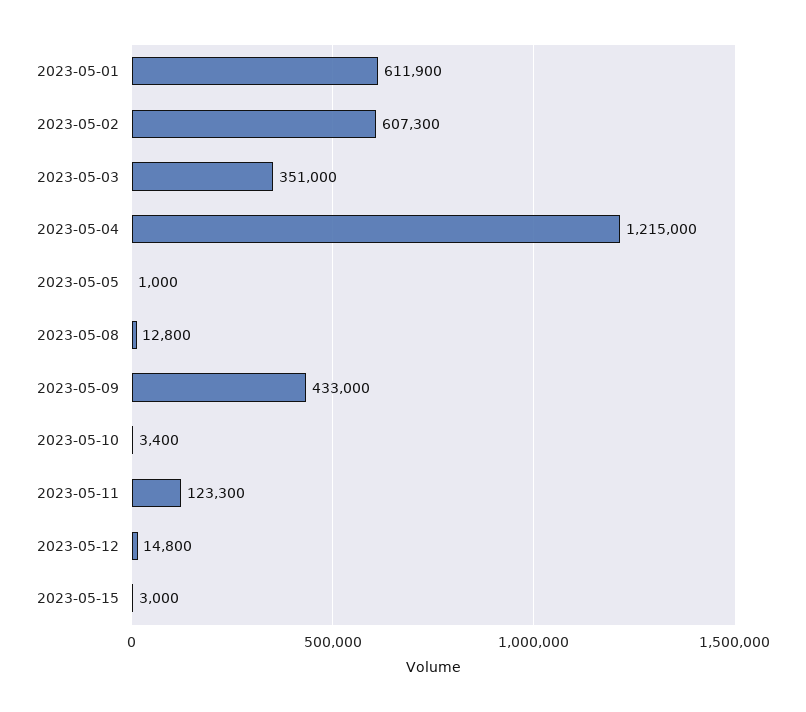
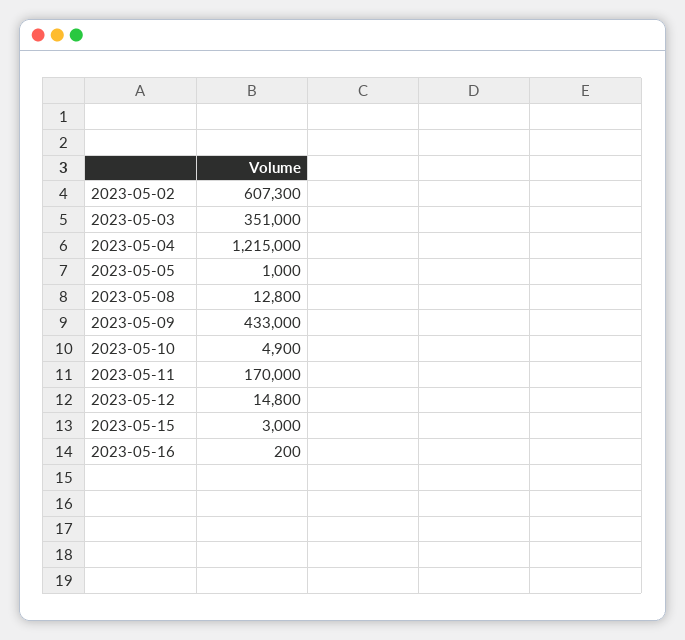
2023-05-01: 611900 -> none
2023-05-10: 3400 -> 4900
2023-05-11: 123300 -> 170000
2023-05-16: none -> 200

